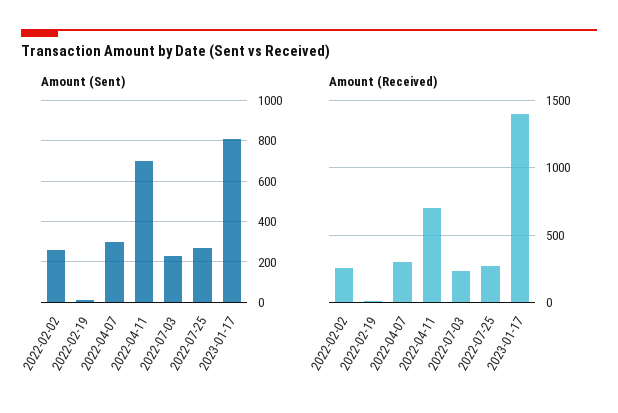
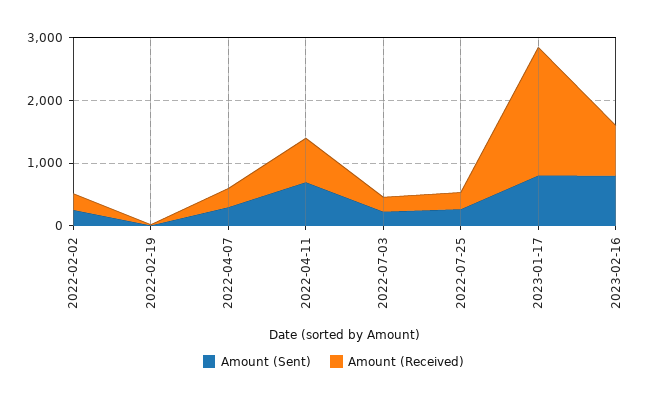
Amount (Received), 2023-01-17: 1400 -> 2000
Amount (Sent), 2023-02-16: none -> 800
Amount (Received), 2023-02-16: none -> 800

